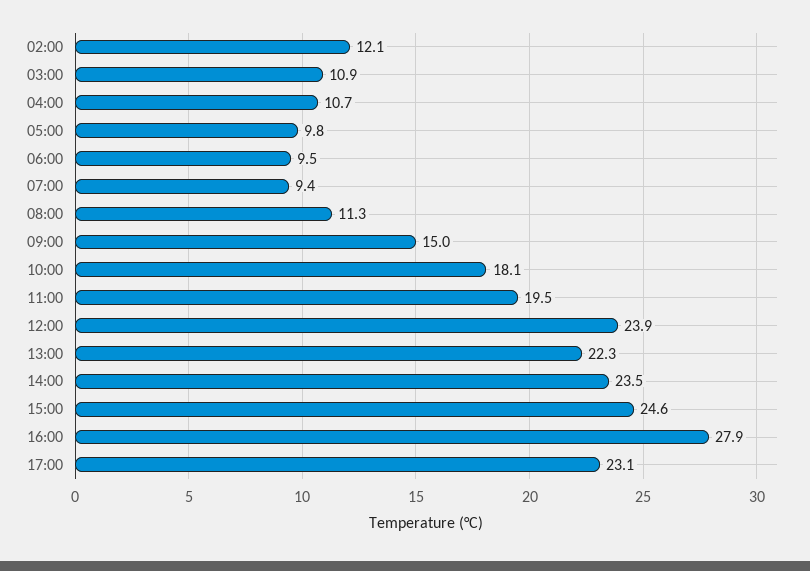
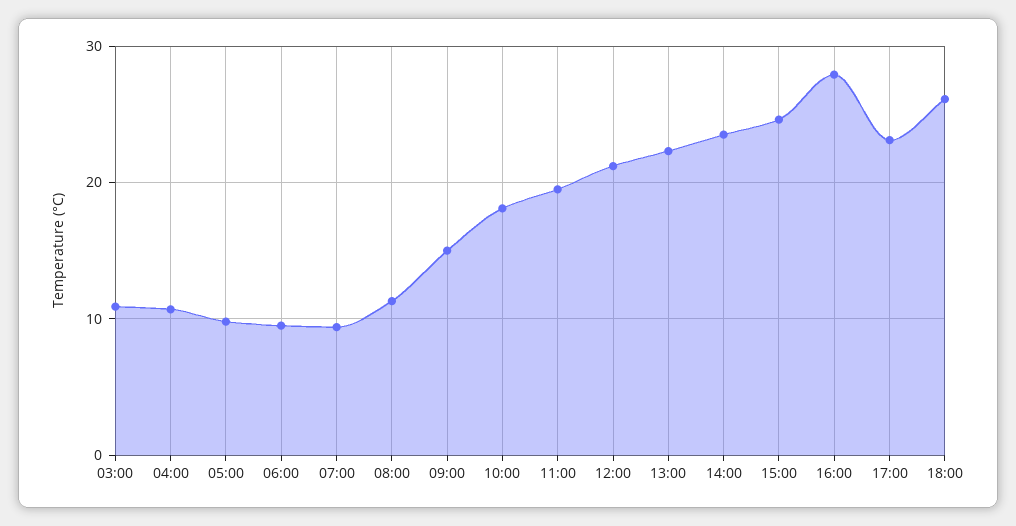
02:00: 12.1 -> none
12:00: 23.9 -> 21
18:00: none -> 26

